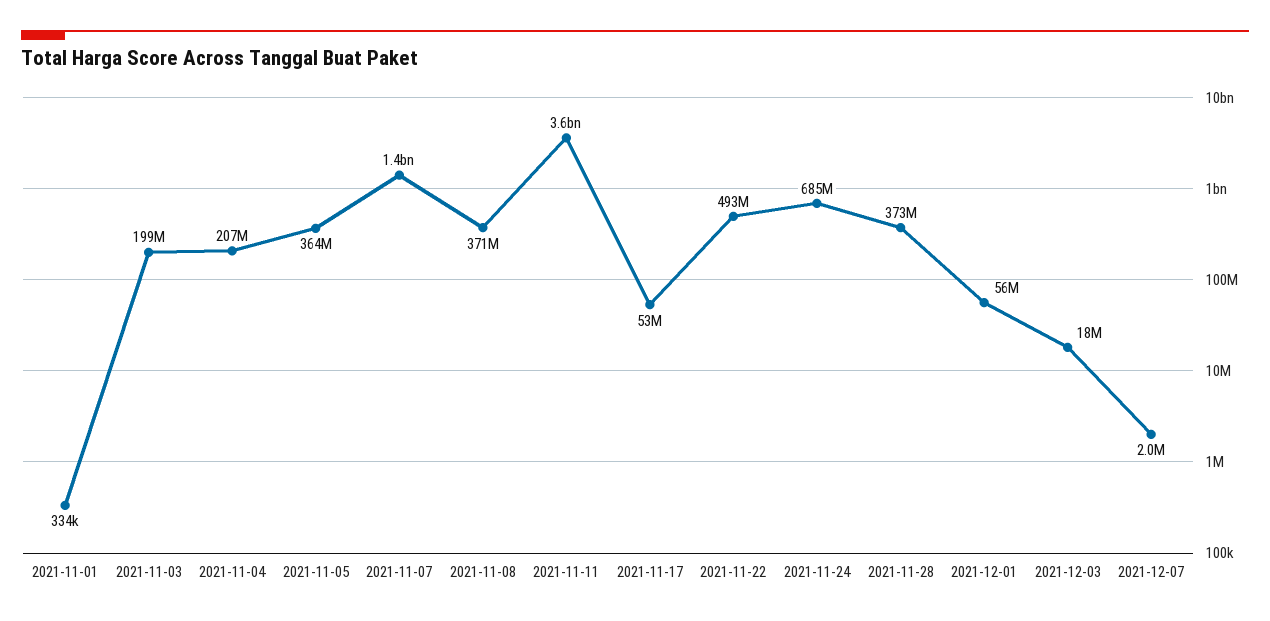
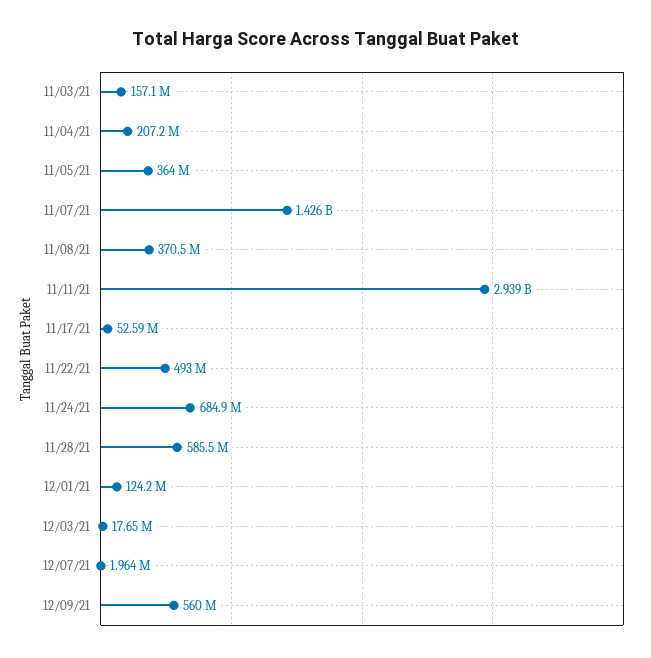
2021-11-01: 334000 -> none
2021-11-03: 199000000 -> 157100000
2021-11-11: 3600000000 -> 2939000000
2021-11-28: 373000000 -> 585500000
2021-12-01: 56000000 -> 124200000
12/09/21: none -> 560000000

